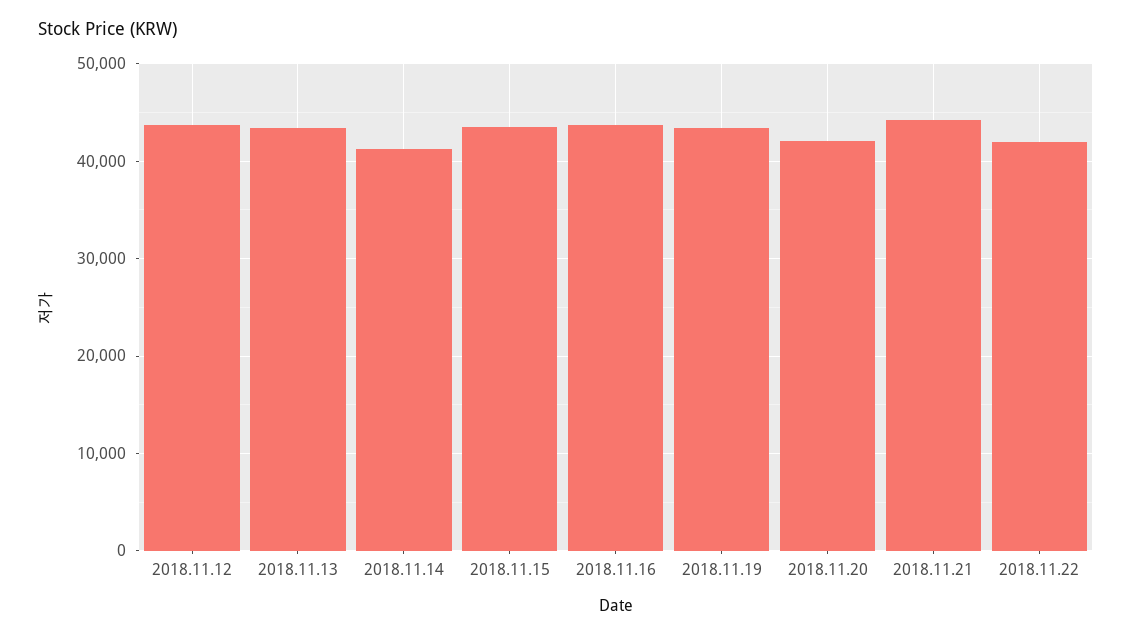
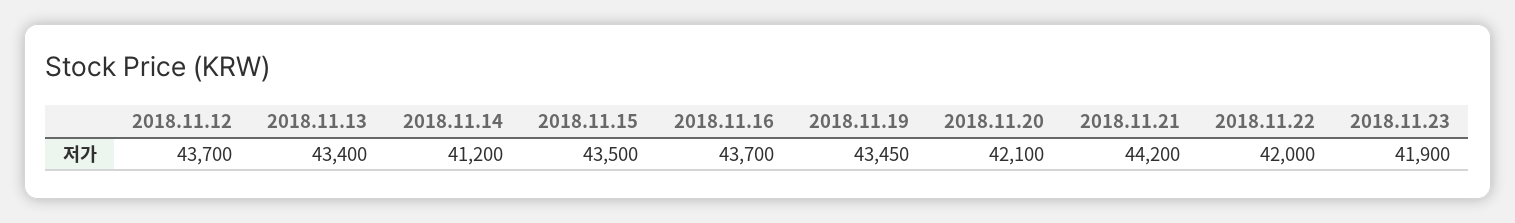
2018.11.23: none -> 41900

